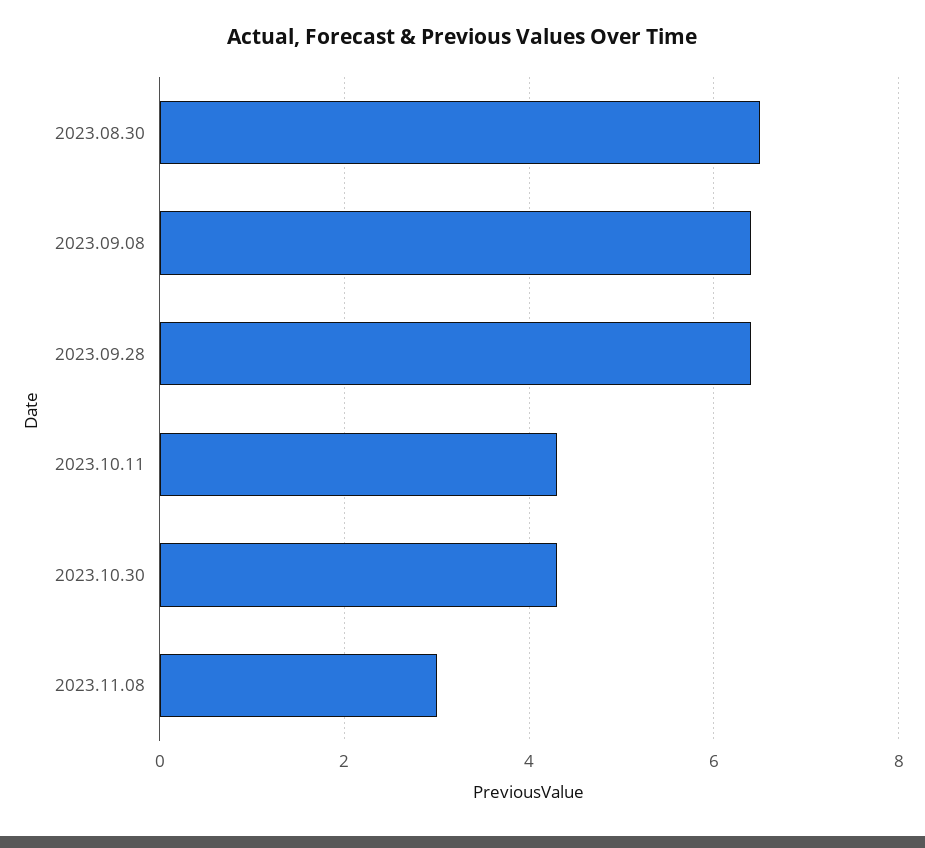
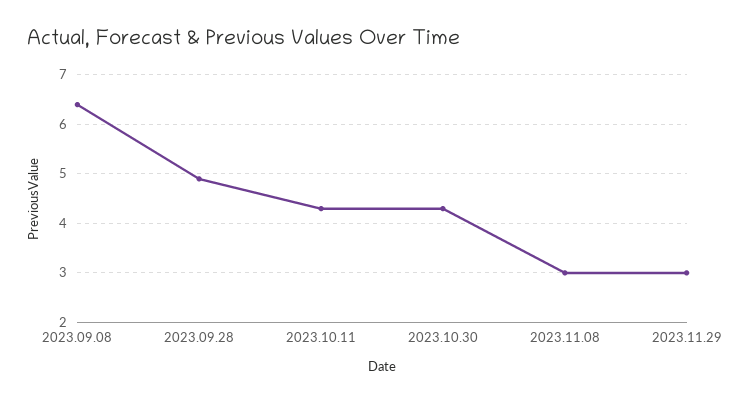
2023.08.30: 6.5 -> none
2023.09.28: 6.5 -> 5
2023.11.29: none -> 3

